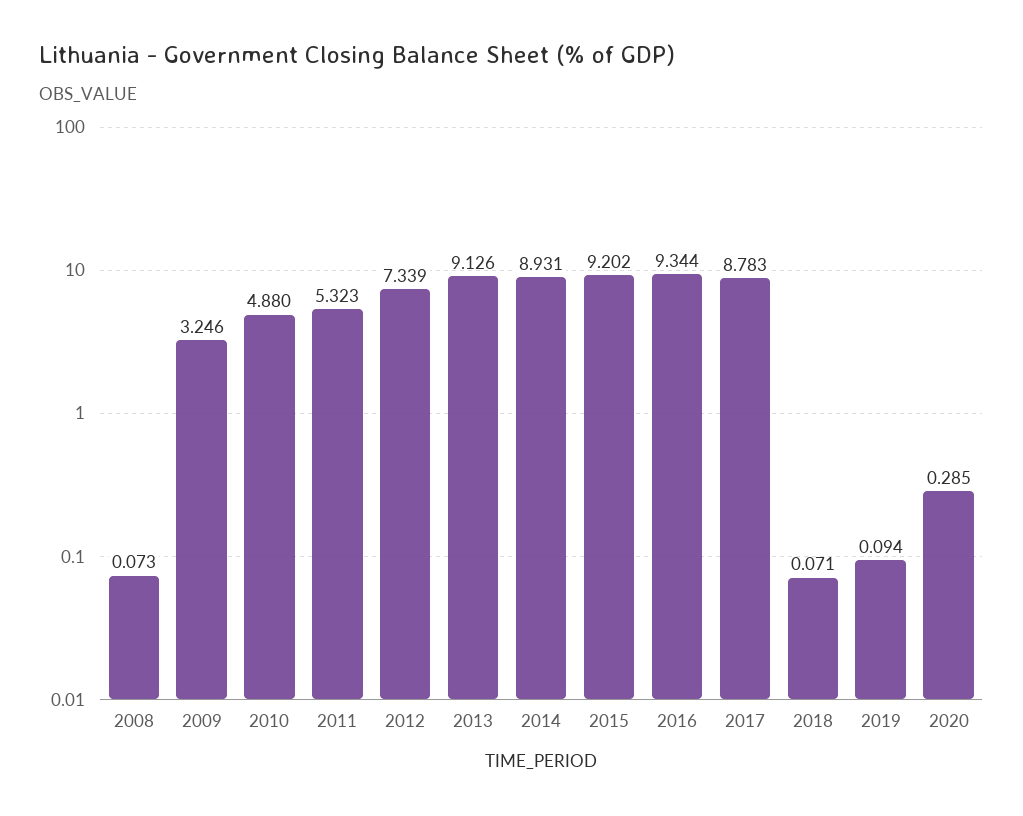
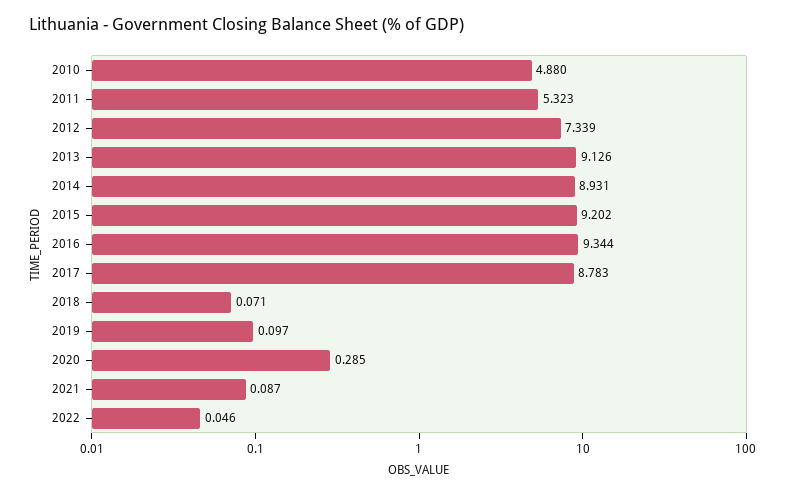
2008: 0.073 -> none
2009: 3.246 -> none
2019: 0.094 -> 0.097
2021: none -> 0.087
2022: none -> 0.046

